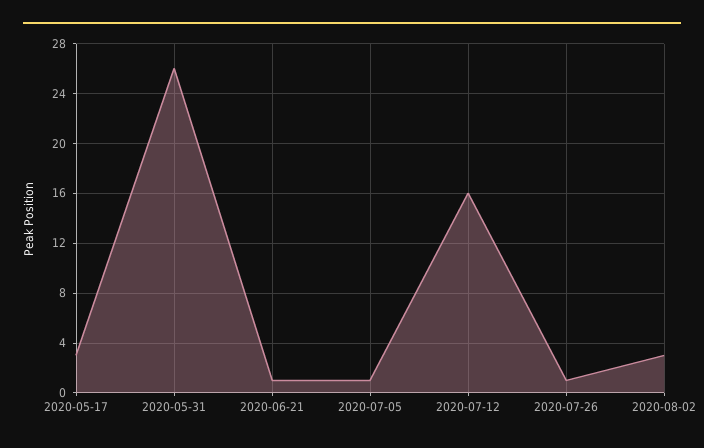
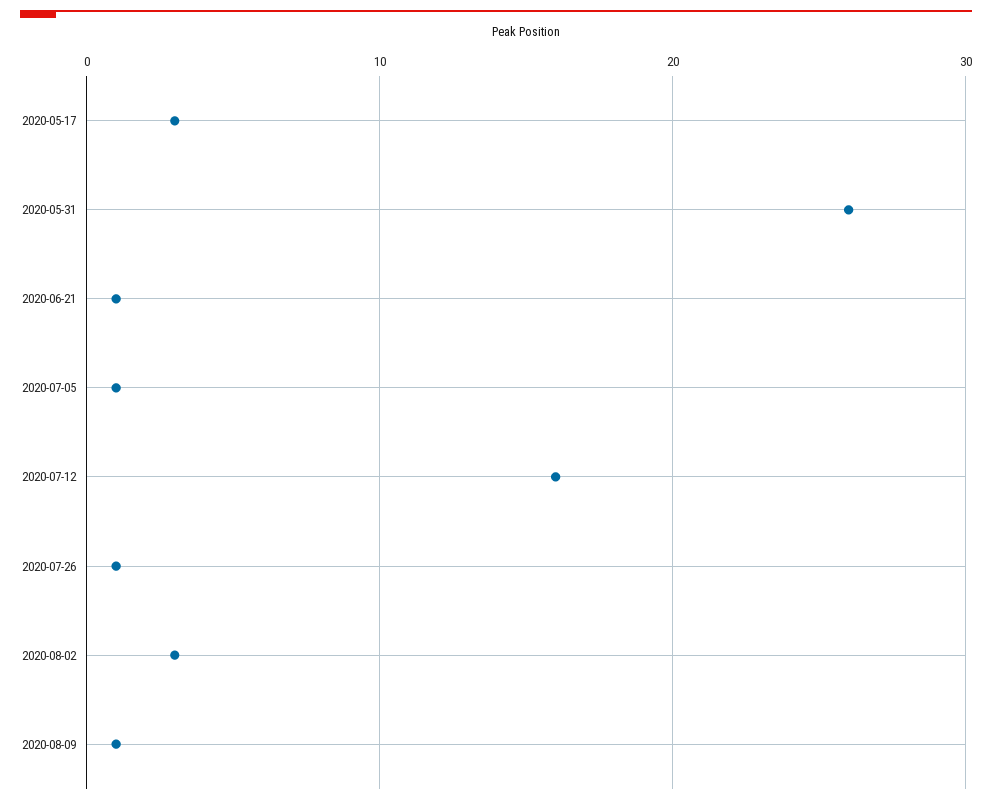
2020-08-09: none -> 1

